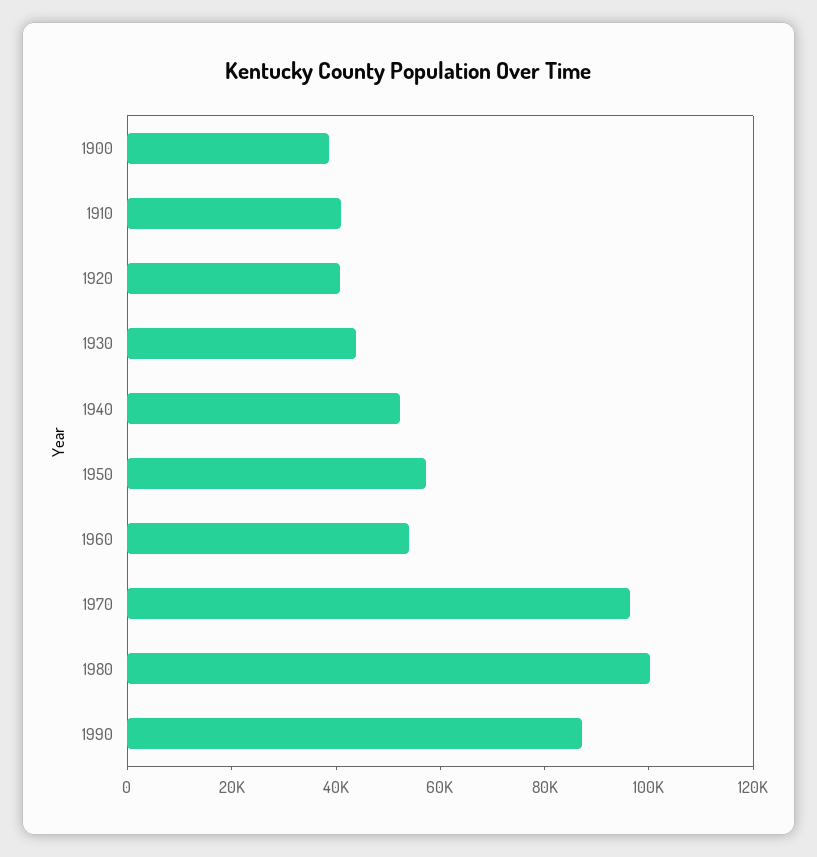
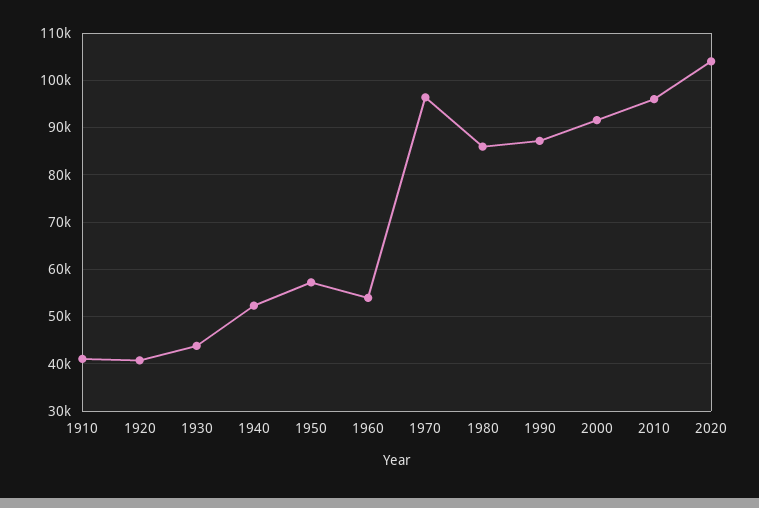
1900: 40000 -> none
1980: 100000 -> 86000
2000: none -> 92000
2010: none -> 96000
2020: none -> 104000

